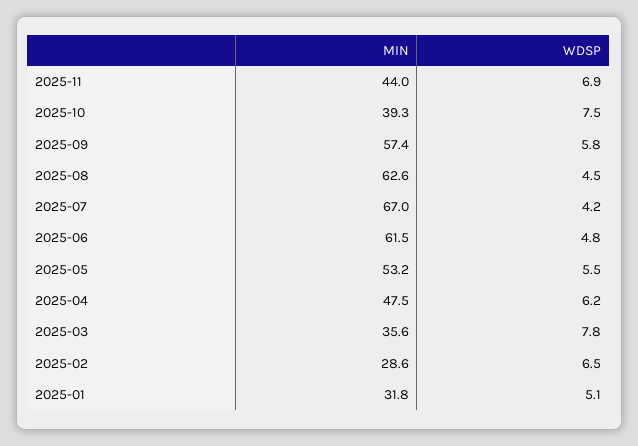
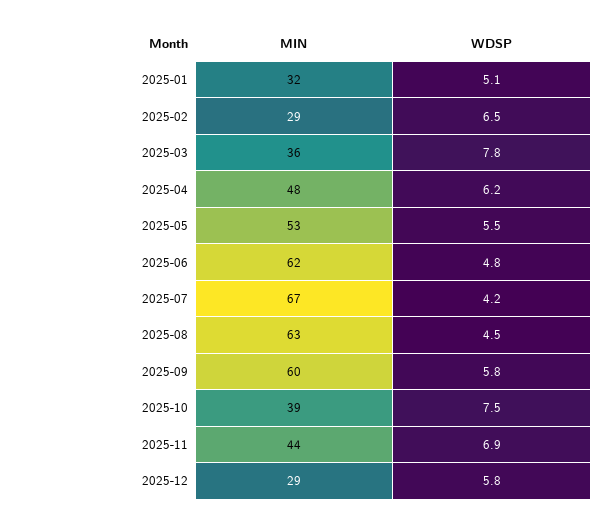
MIN, 2025-09: 57.4 -> 60
MIN, 2025-12: none -> 29
WDSP, 2025-12: none -> 5.8

